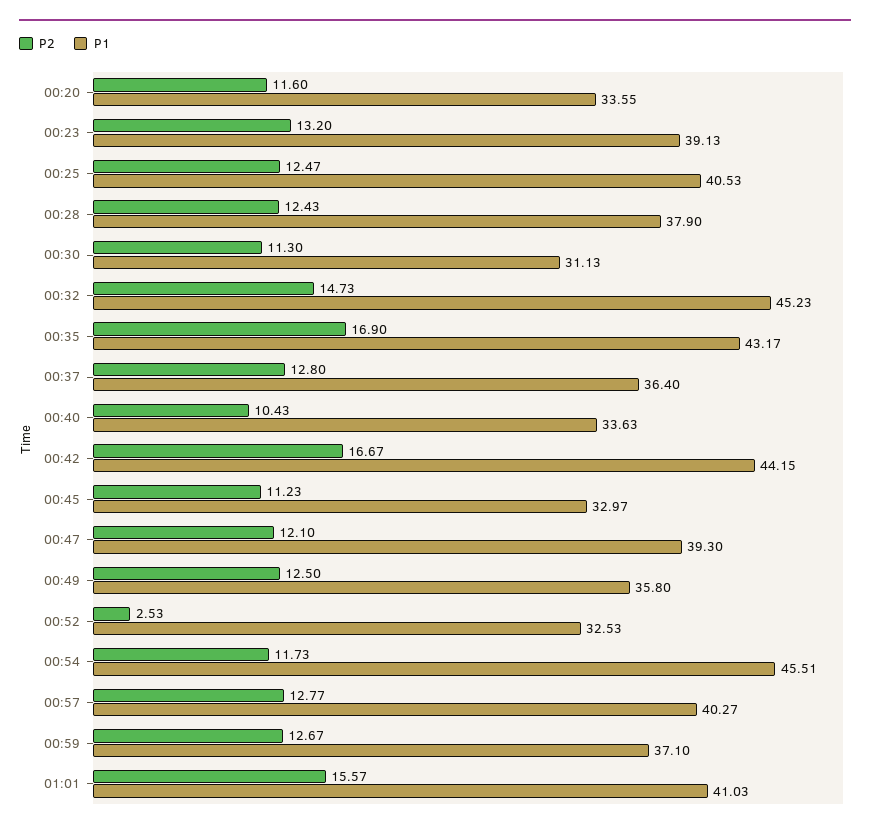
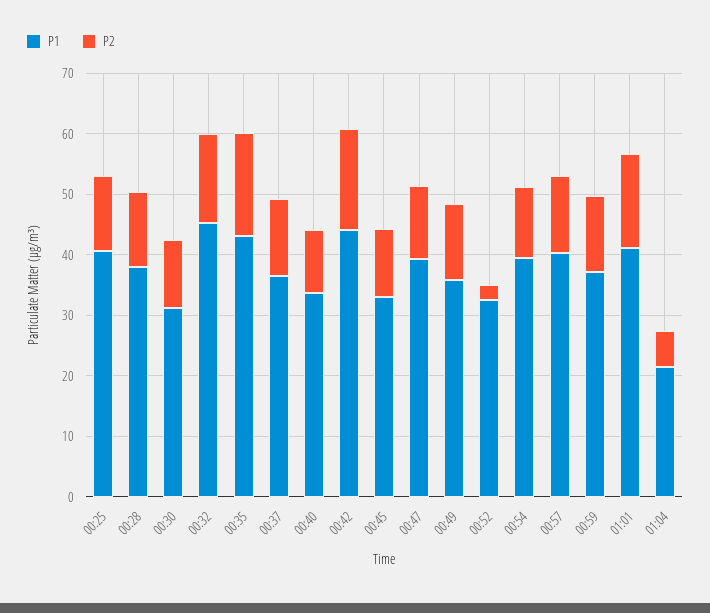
P2, 00:20: 11.6 -> none
P1, 00:20: 33.55 -> none
P2, 00:23: 13.2 -> none
P1, 00:23: 39.13 -> none
P1, 00:54: 45.51 -> 40
P1, 01:04: none -> 22
P2, 01:04: none -> 6

